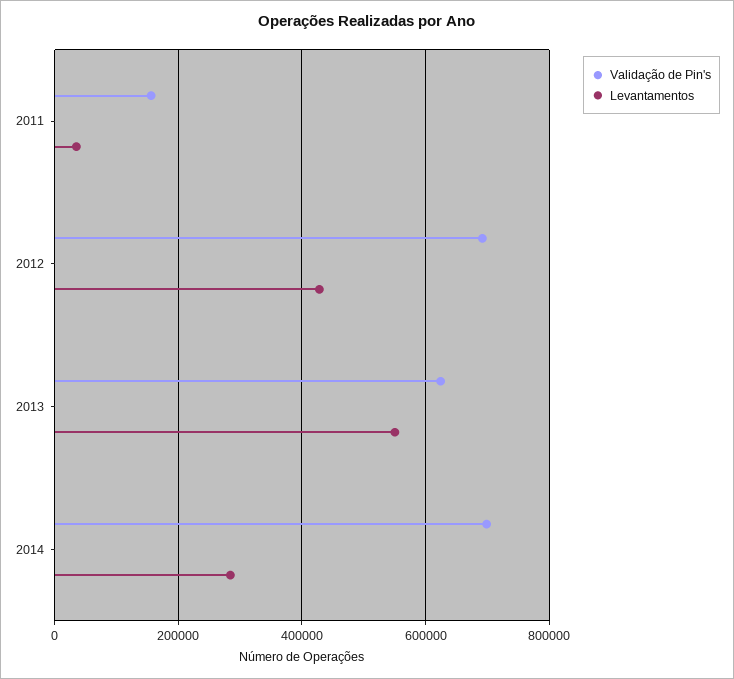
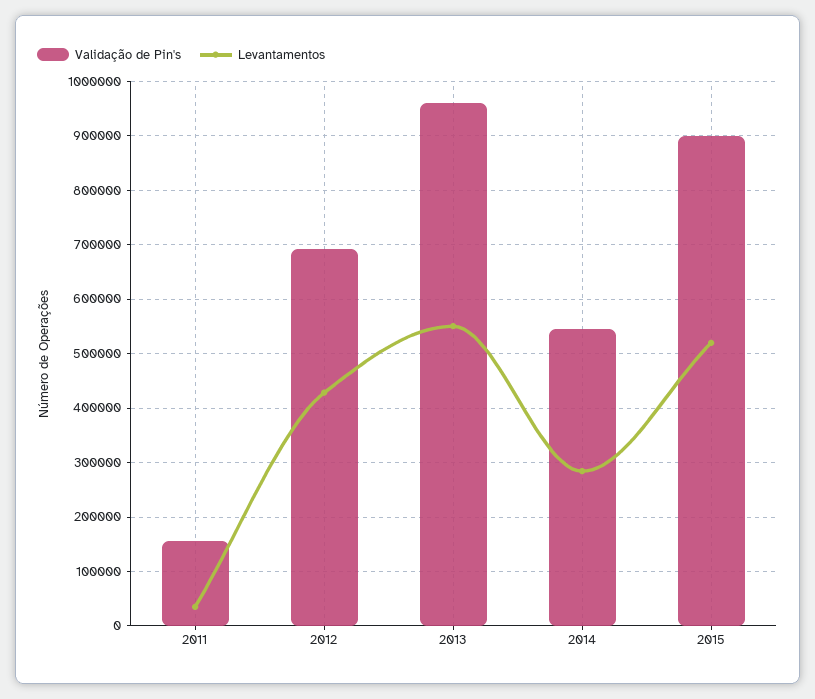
Validação de Pin's, 2013: 620000 -> 960000
Validação de Pin's, 2014: 700000 -> 540000
Validação de Pin's, 2015: none -> 900000
Levantamentos, 2015: none -> 520000

